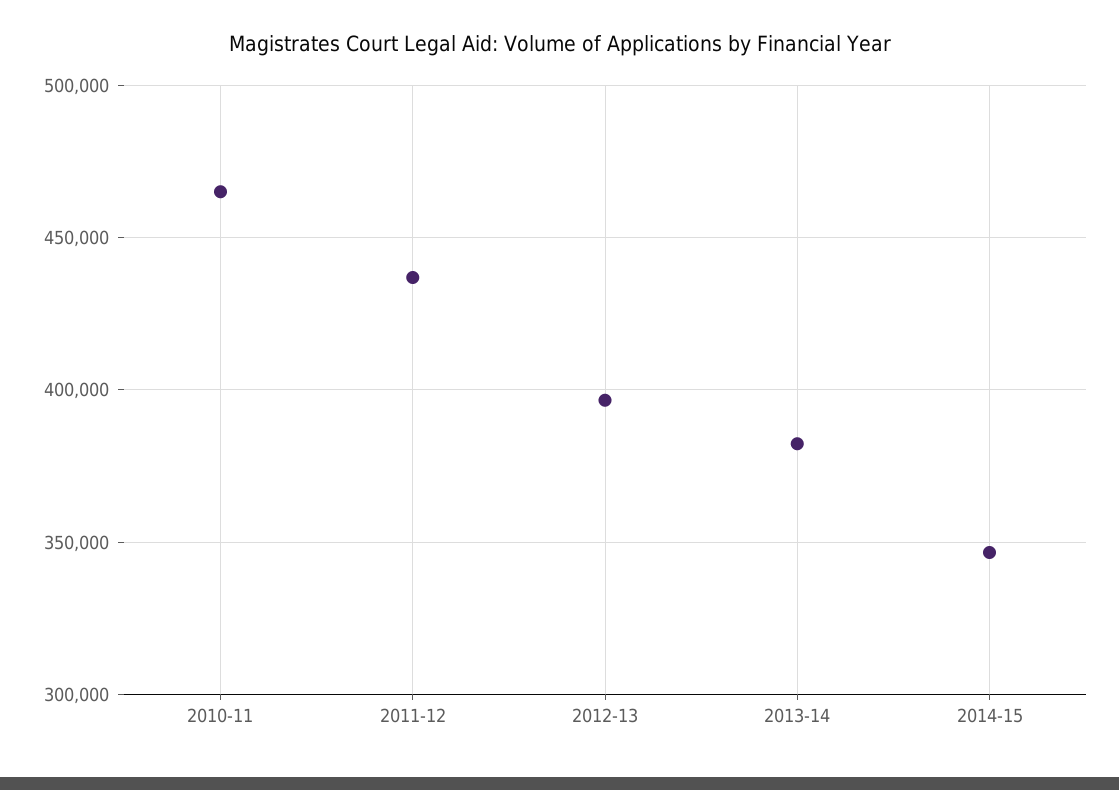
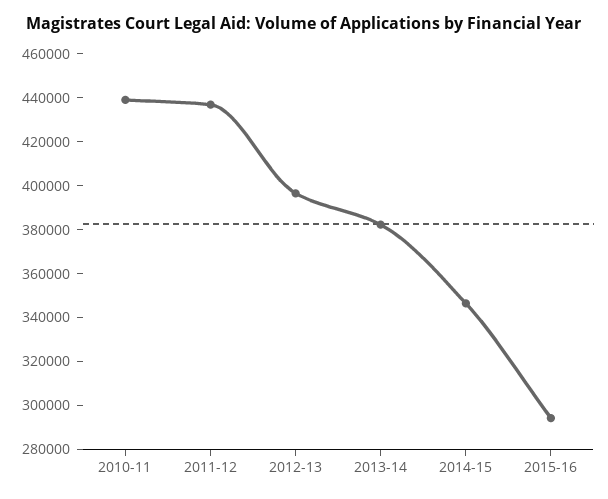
2010-11: 465000 -> 440000
2015-16: none -> 295000

